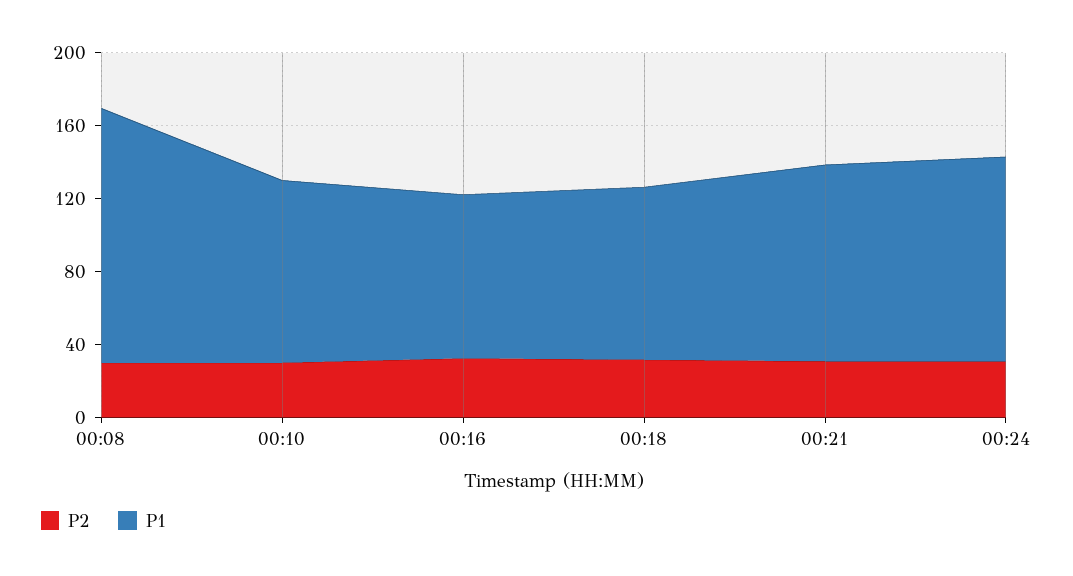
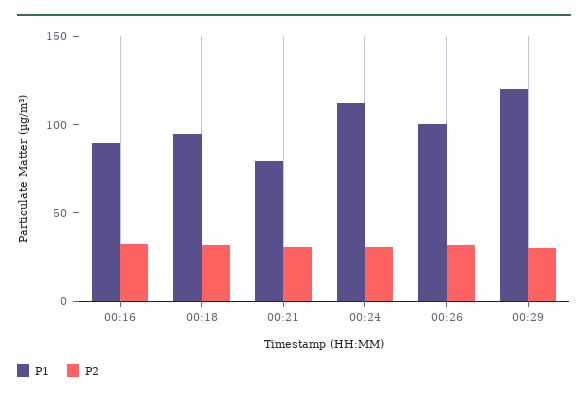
P2, 00:08: 30 -> none
P1, 00:08: 140 -> none
P2, 00:10: 30 -> none
P1, 00:10: 100 -> none
P1, 00:21: 110 -> 80
P1, 00:26: none -> 100
P2, 00:26: none -> 30
P1, 00:29: none -> 120
P2, 00:29: none -> 30

